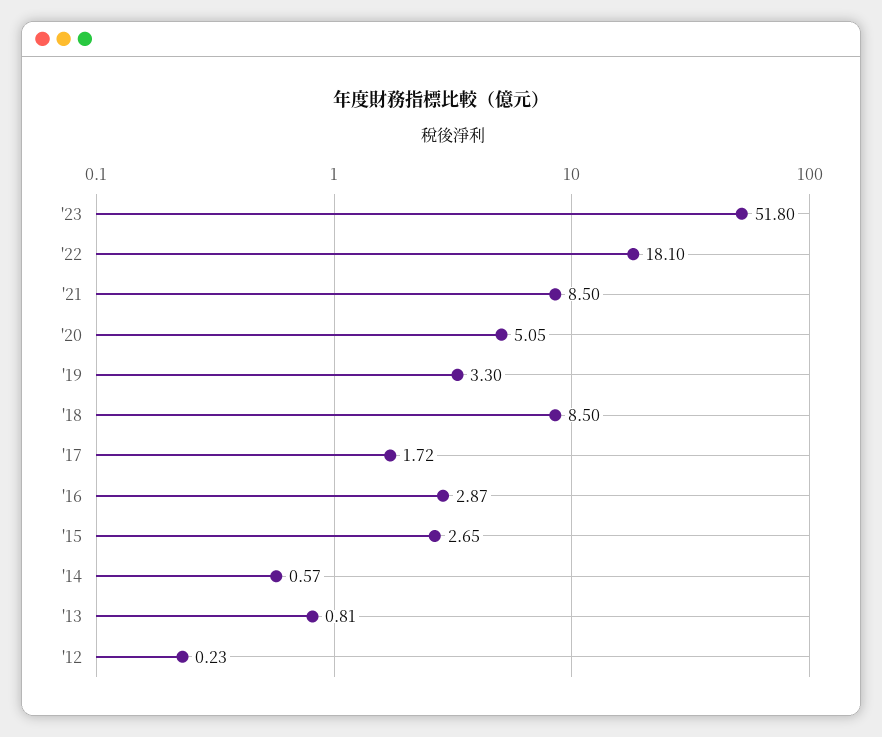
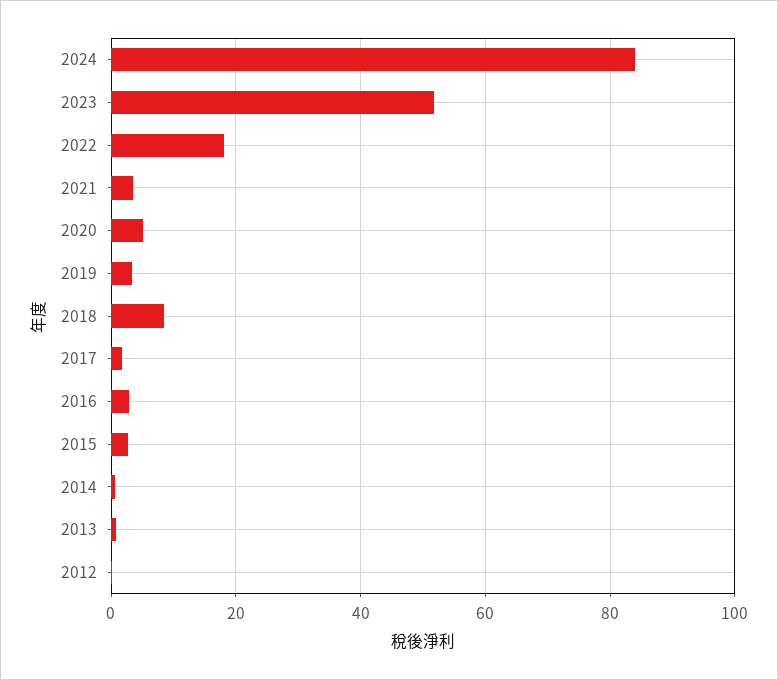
'21: 8.5 -> 4
2024: none -> 84

